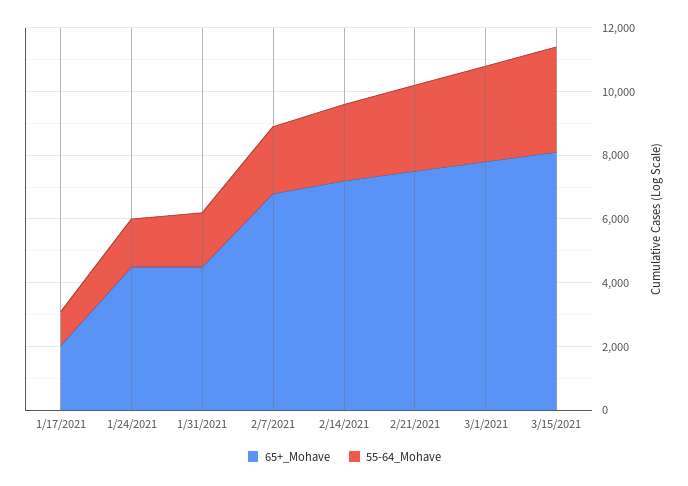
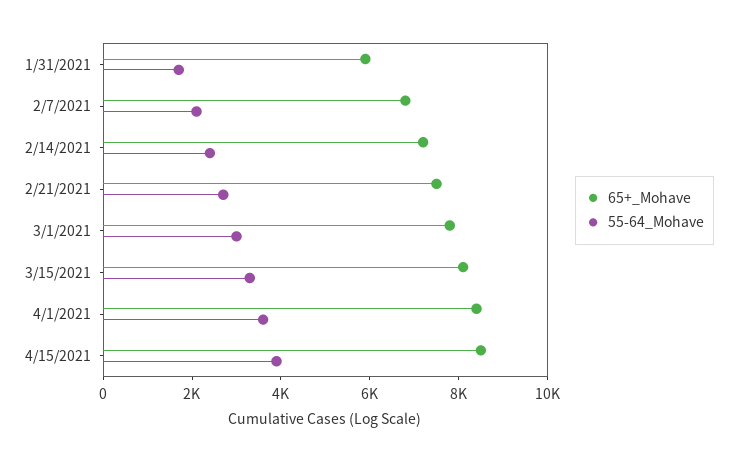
65+_Mohave, 1/17/2021: 2000 -> none
55-64_Mohave, 1/17/2021: 1000 -> none
65+_Mohave, 1/24/2021: 4500 -> none
55-64_Mohave, 1/24/2021: 1500 -> none
65+_Mohave, 1/31/2021: 4500 -> 6000
65+_Mohave, 4/1/2021: none -> 8500
55-64_Mohave, 4/1/2021: none -> 3500
65+_Mohave, 4/15/2021: none -> 8500
55-64_Mohave, 4/15/2021: none -> 4000

